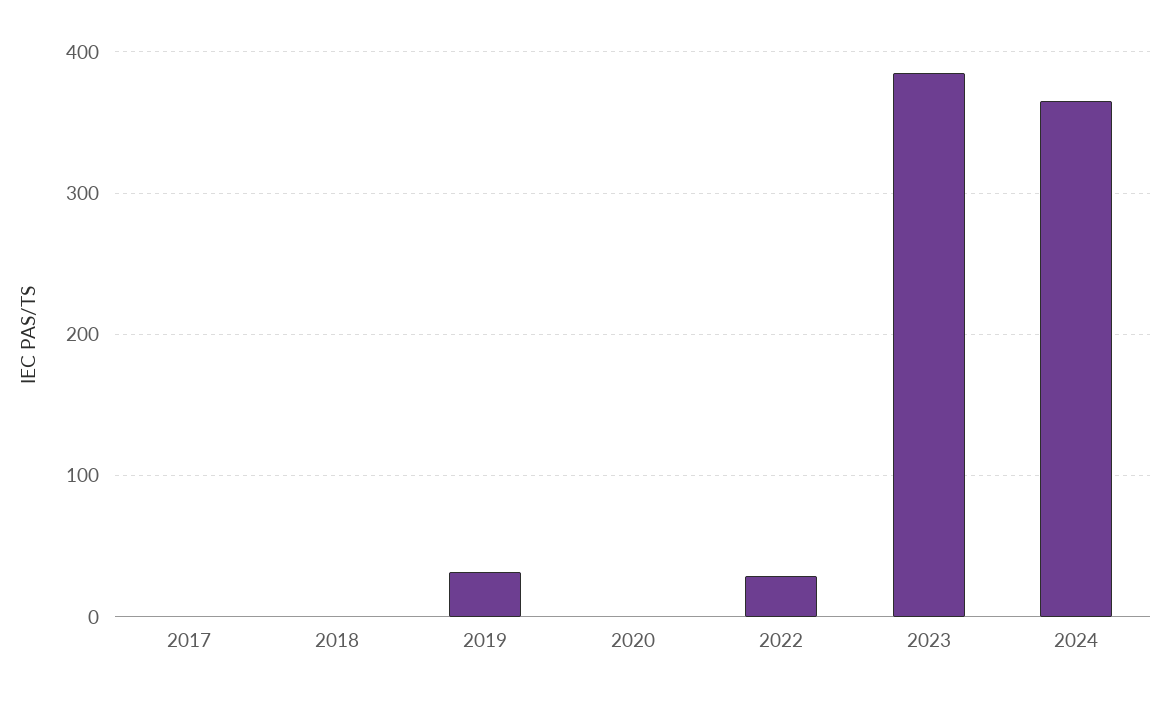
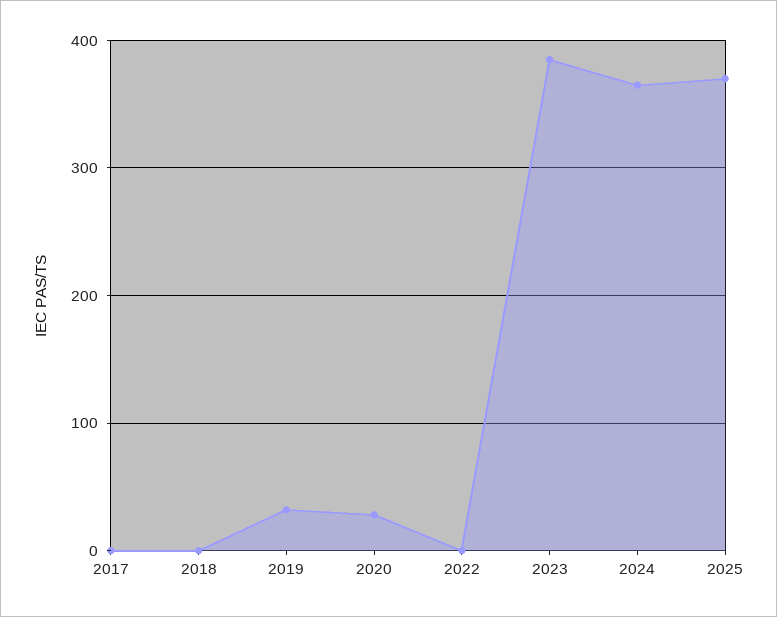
2020: 0 -> 30
2022: 30 -> 0
2025: none -> 370

